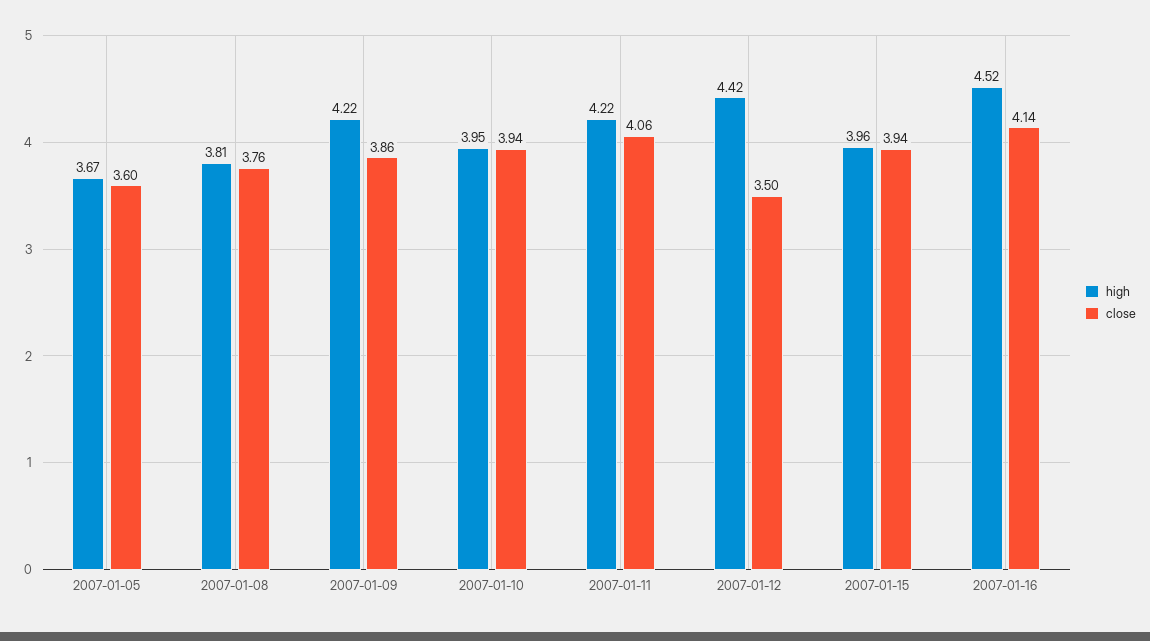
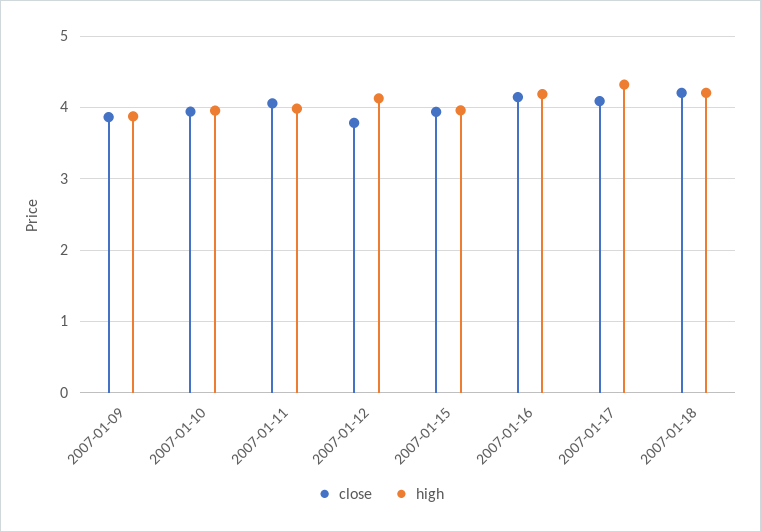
high, 2007-01-05: 3.67 -> none
close, 2007-01-05: 3.6 -> none
high, 2007-01-08: 3.81 -> none
close, 2007-01-08: 3.76 -> none
high, 2007-01-09: 4.22 -> 3.9
high, 2007-01-11: 4.22 -> 4
high, 2007-01-12: 4.42 -> 4.1
close, 2007-01-12: 3.5 -> 3.8
high, 2007-01-16: 4.52 -> 4.2
close, 2007-01-17: none -> 4.1
high, 2007-01-17: none -> 4.3
close, 2007-01-18: none -> 4.2
high, 2007-01-18: none -> 4.2

